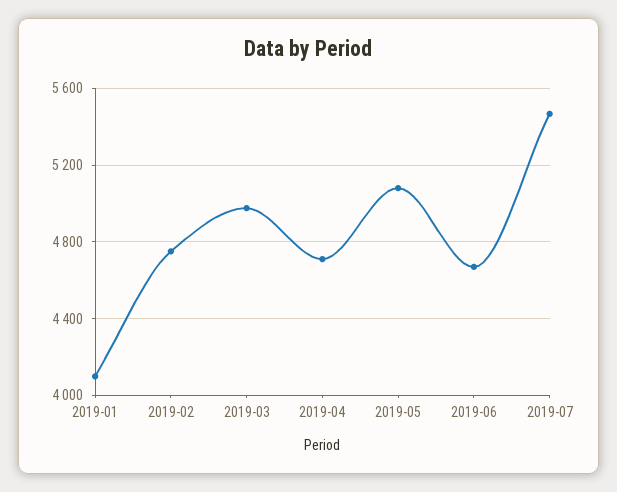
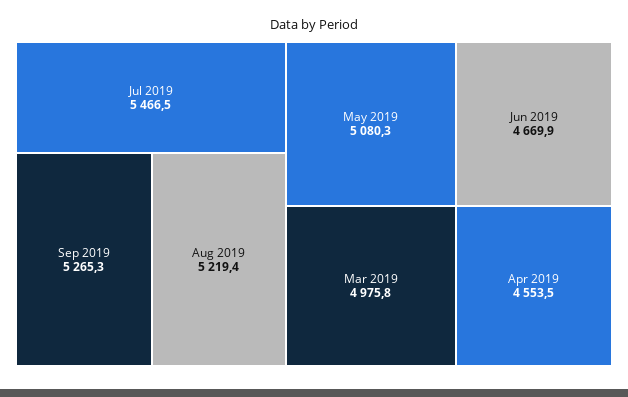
2019-01: 4100 -> none
2019-02: 4750 -> none
2019-04: 4700 -> 4553.5
Sep 2019: none -> 5265.3
Aug 2019: none -> 5219.4

